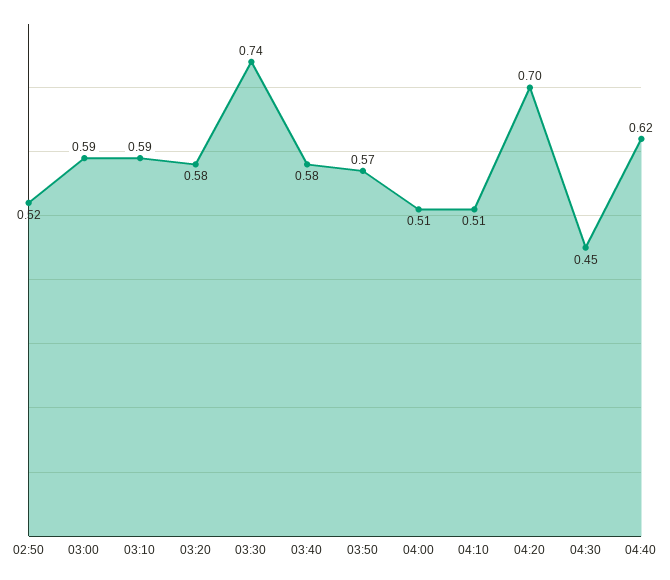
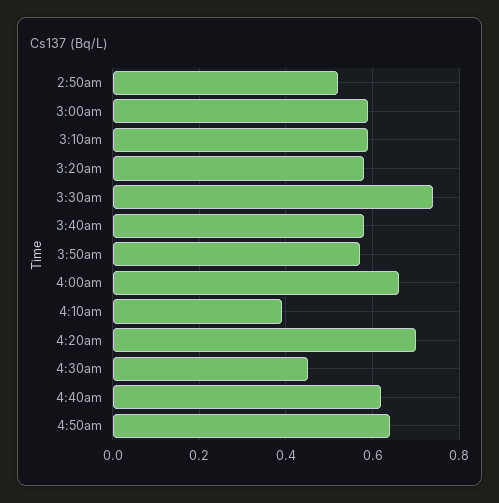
04:00: 0.51 -> 0.65
04:10: 0.51 -> 0.4
4:50am: none -> 0.65

